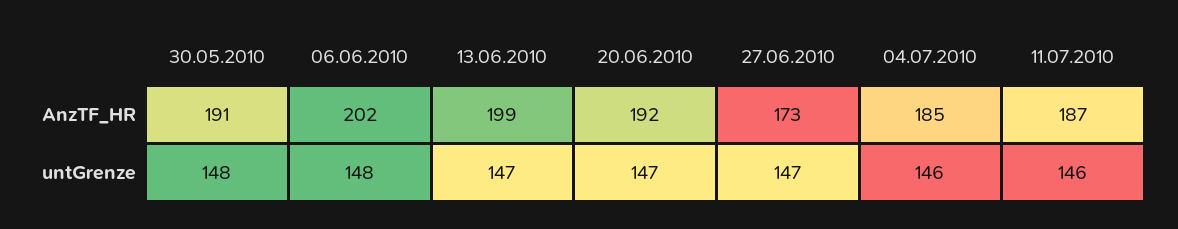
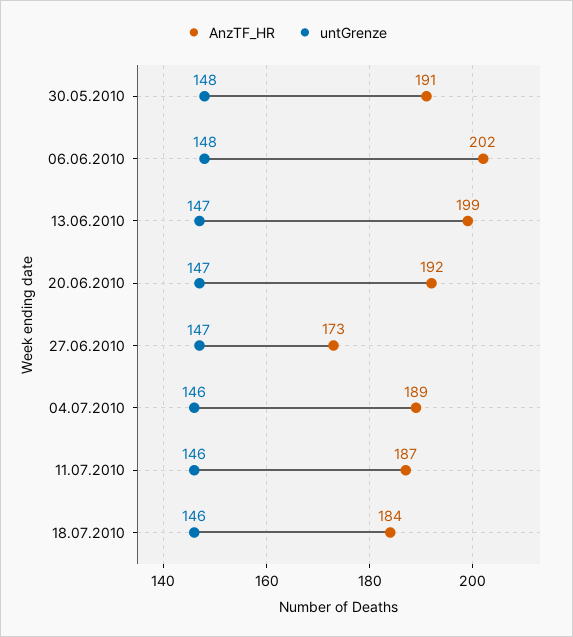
AnzTF_HR, 04.07.2010: 185 -> 189
AnzTF_HR, 18.07.2010: none -> 184
untGrenze, 18.07.2010: none -> 146

